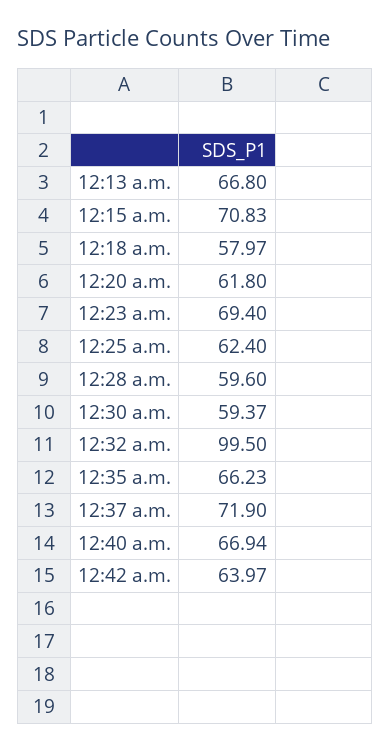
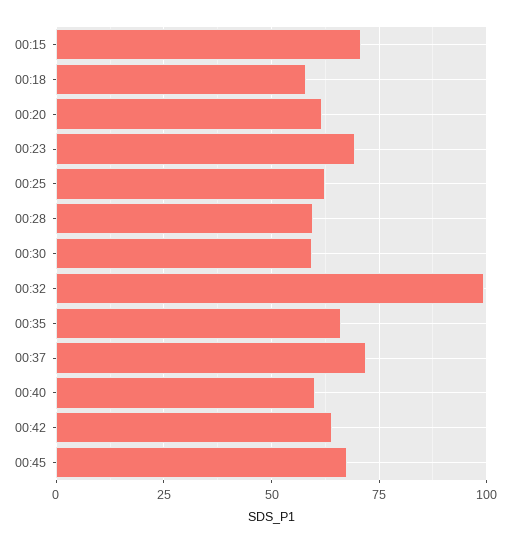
12:13 a.m.: 66.8 -> none
12:40 a.m.: 66.94 -> 60
00:45: none -> 67.5

